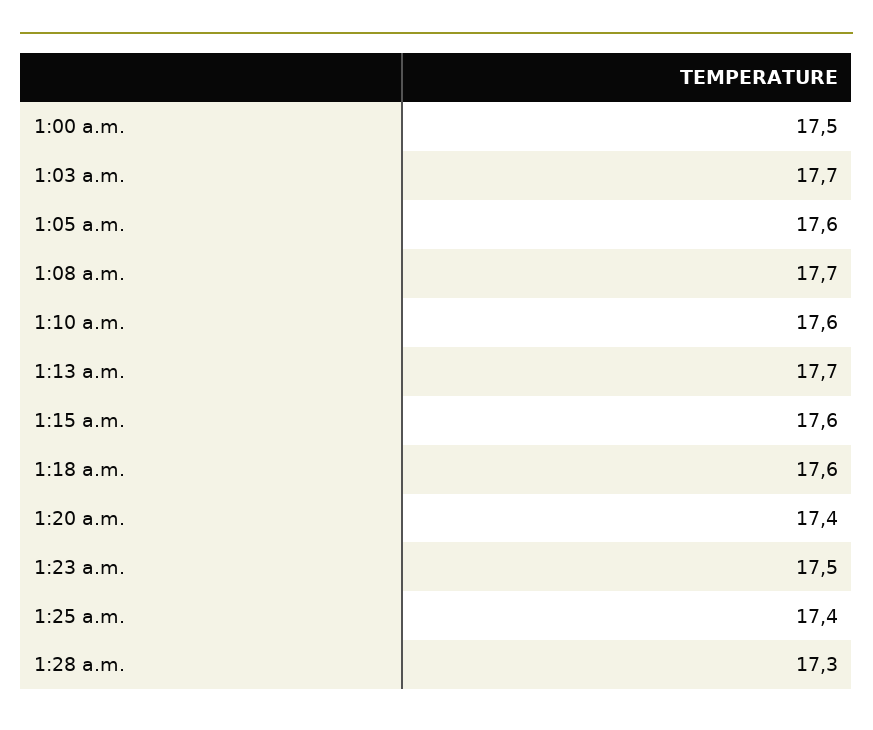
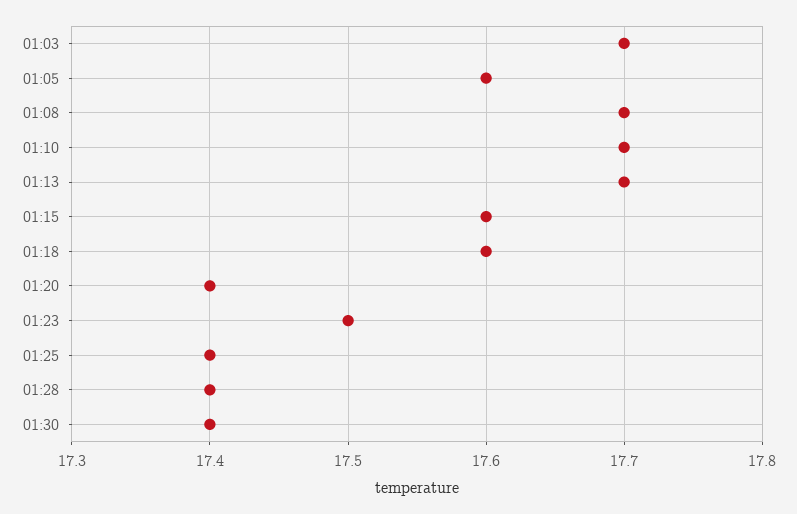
1:00 a.m.: 17.5 -> none
1:10 a.m.: 17.6 -> 17.7
1:28 a.m.: 17.3 -> 17.4
01:30: none -> 17.4

